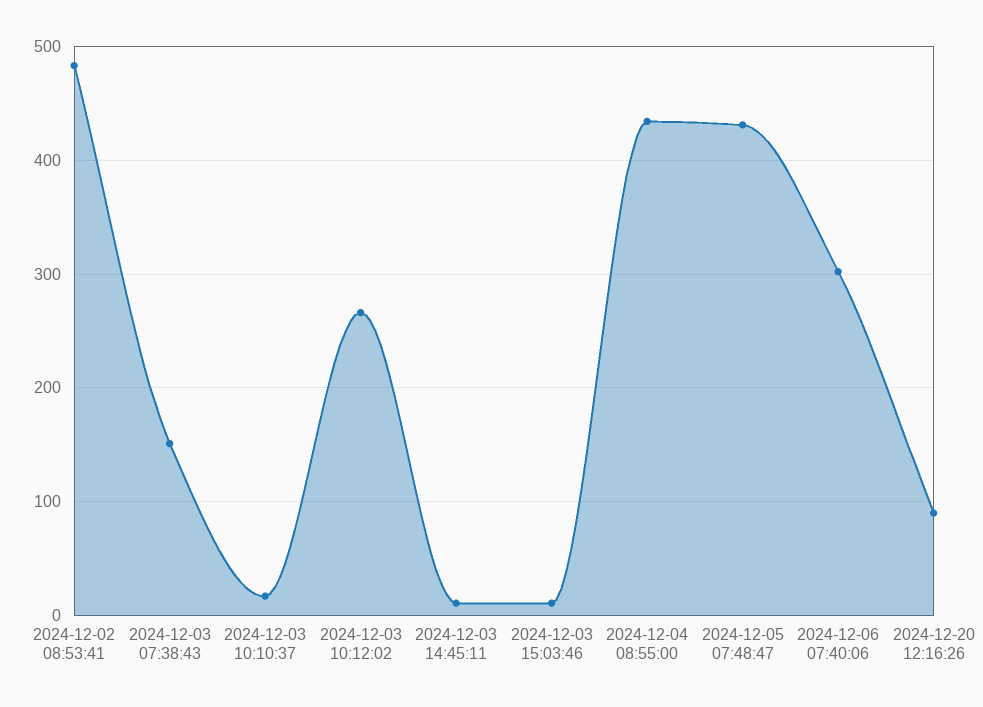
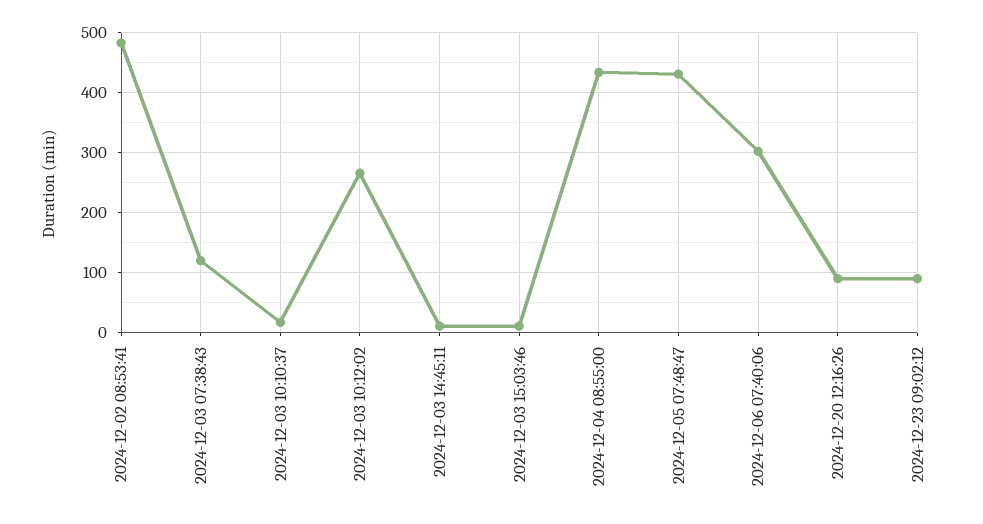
2024-12-03 07:38:43: 150 -> 120
2024-12-23 09:02:12: none -> 90

